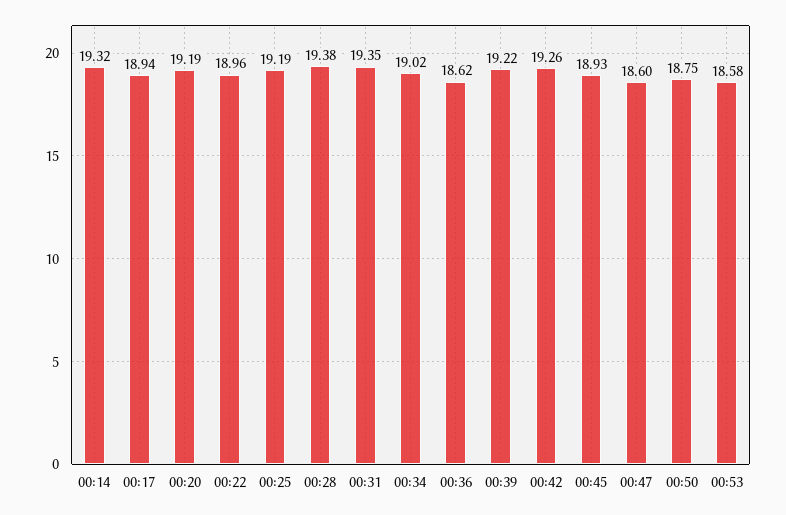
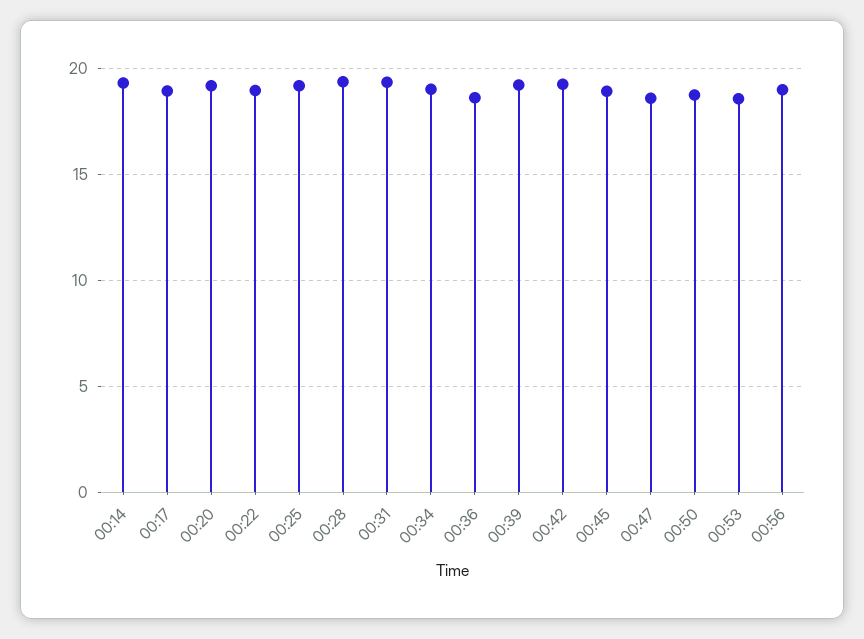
00:56: none -> 19

